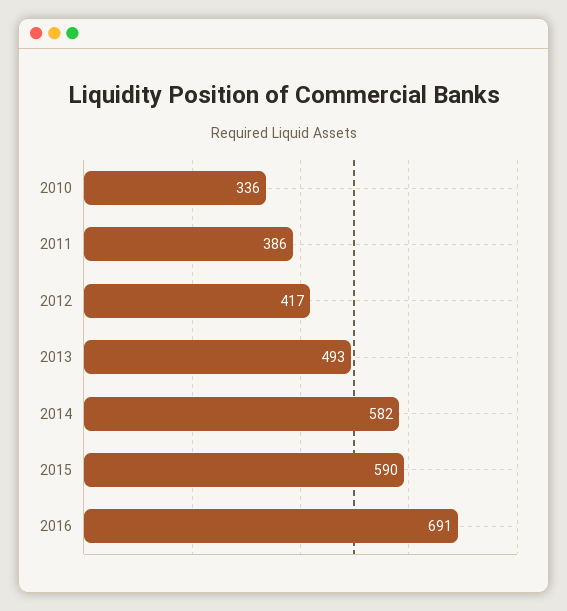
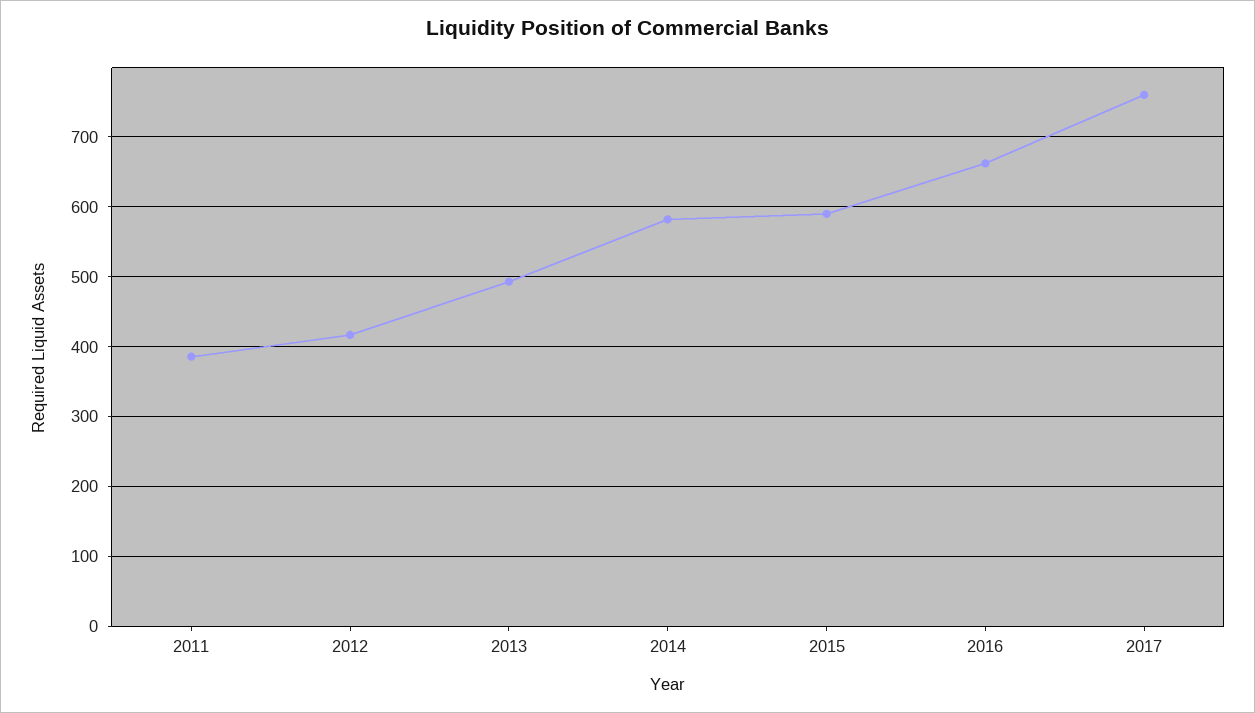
2010: 336 -> none
2016: 691 -> 660
2017: none -> 760

